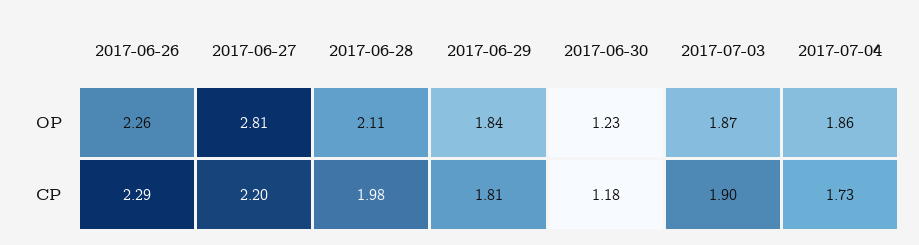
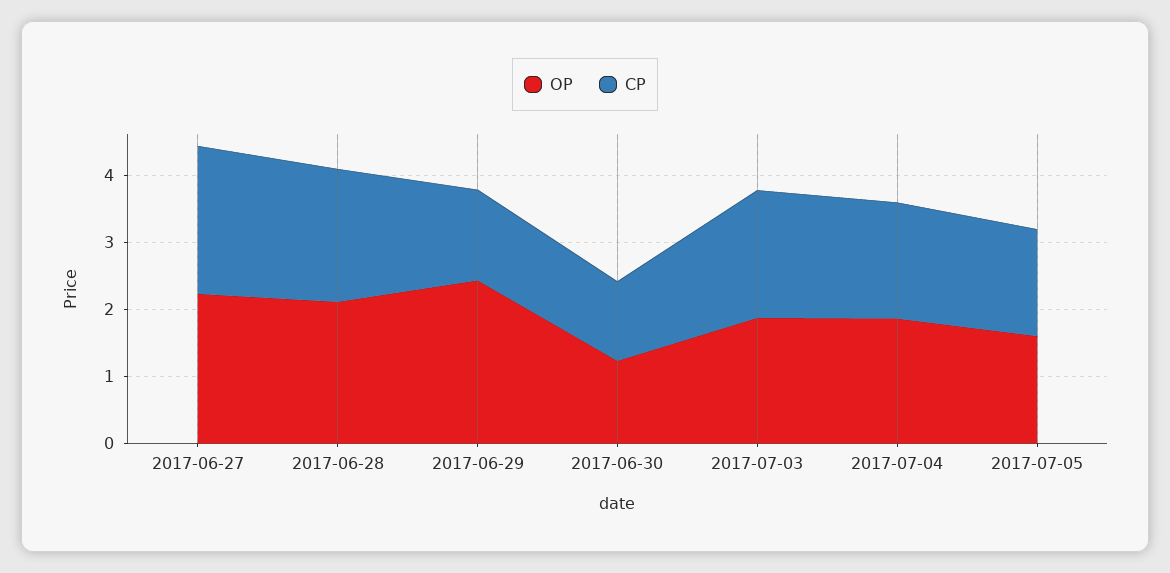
OP, 2017-06-26: 2.26 -> none
OP, 2017-06-27: 2.81 -> 2.2
OP, 2017-06-29: 1.84 -> 2.4
CP, 2017-06-26: 2.29 -> none
CP, 2017-06-29: 1.81 -> 1.4
OP, 2017-07-05: none -> 1.6
CP, 2017-07-05: none -> 1.6

